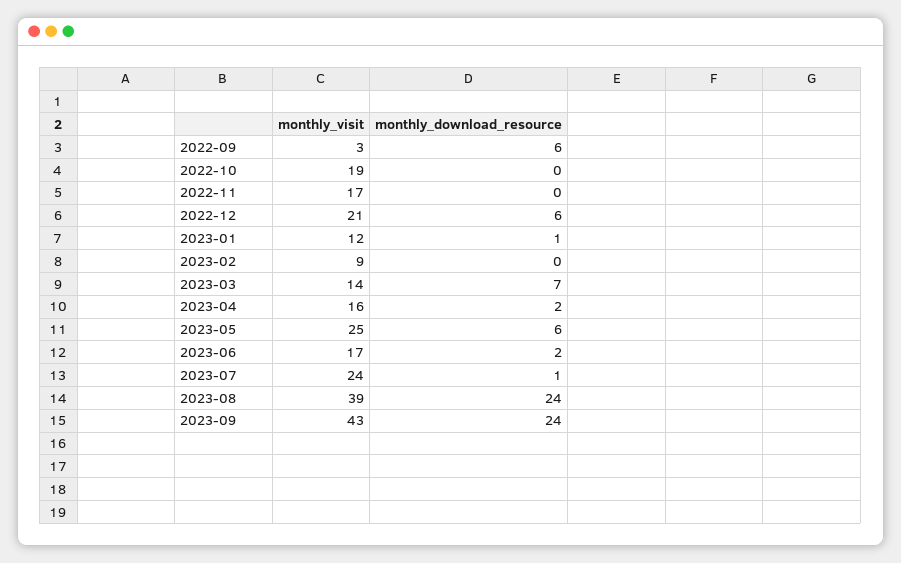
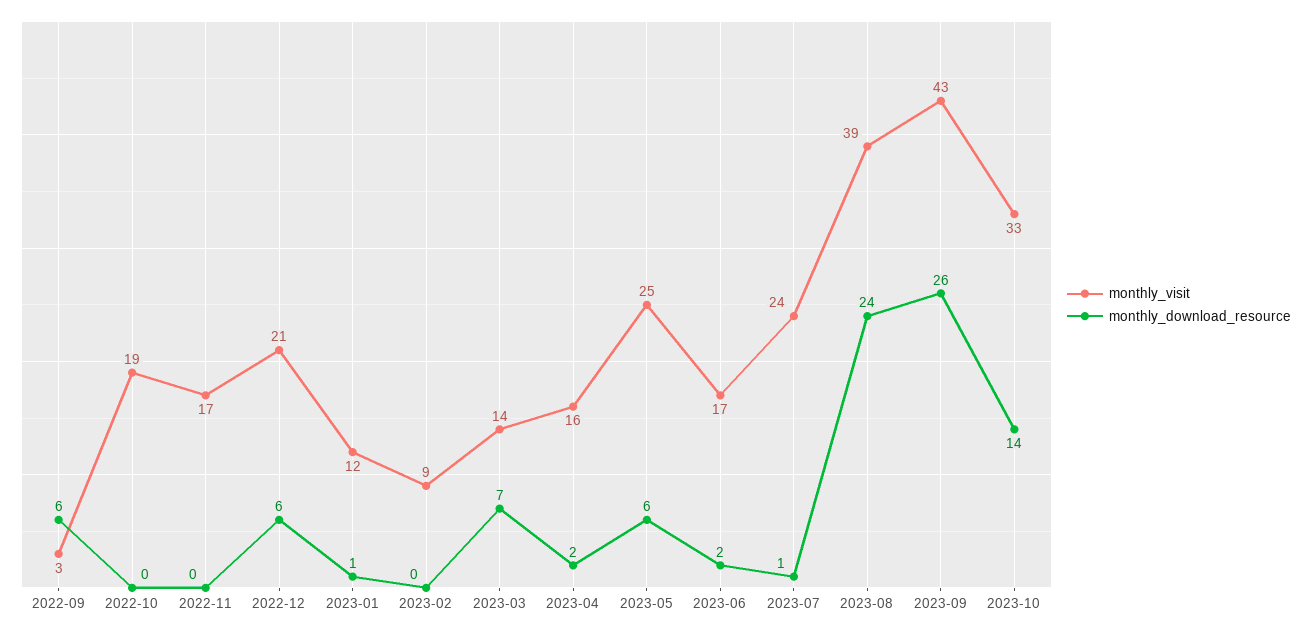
monthly_download_resource, 2023-09: 24 -> 26
monthly_visit, 2023-10: none -> 33
monthly_download_resource, 2023-10: none -> 14

